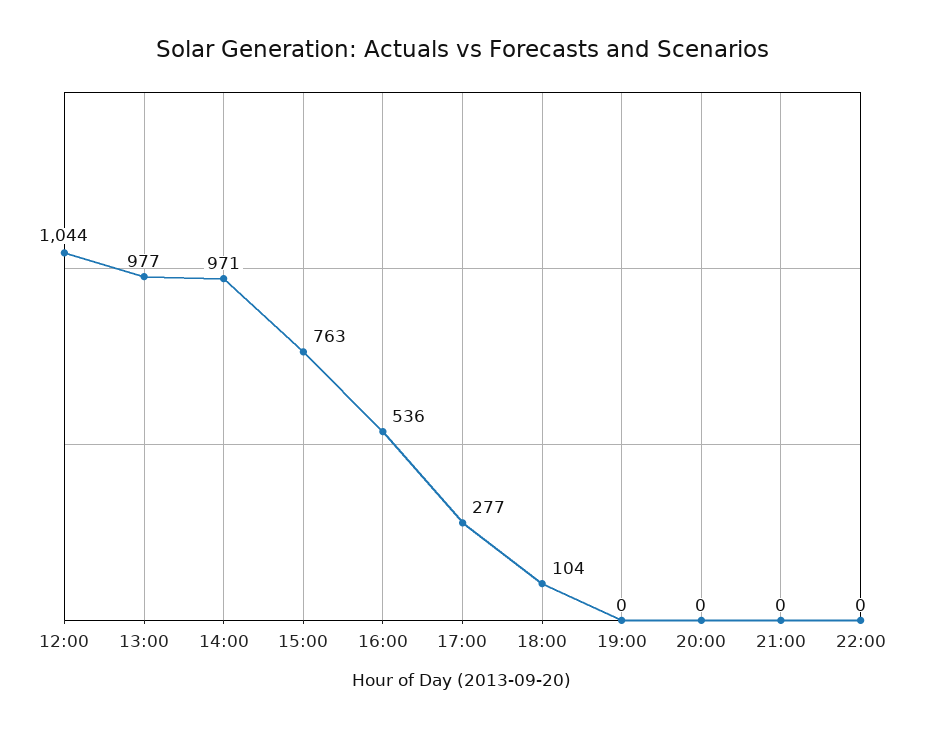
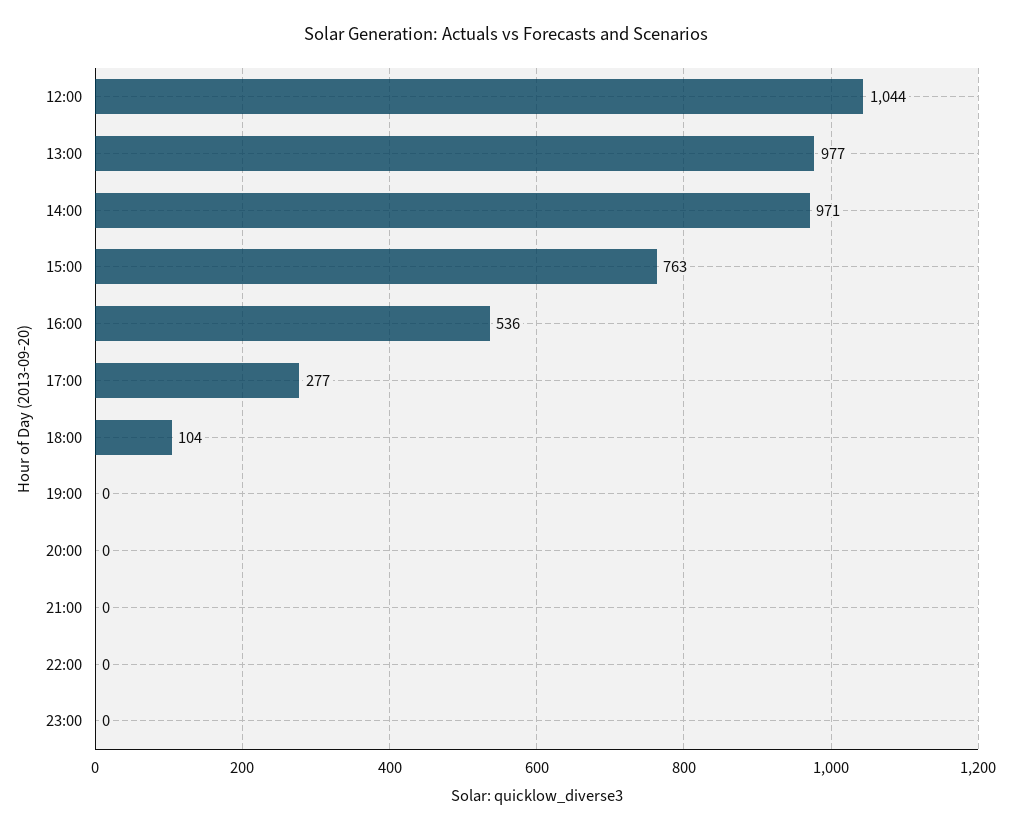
23:00: none -> 0

